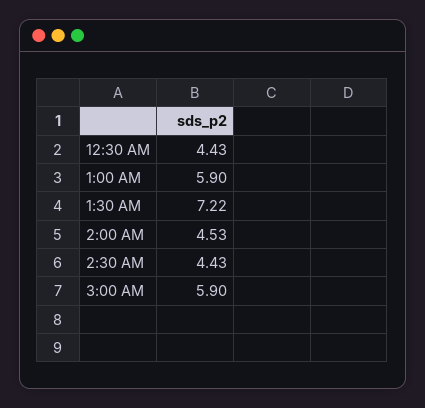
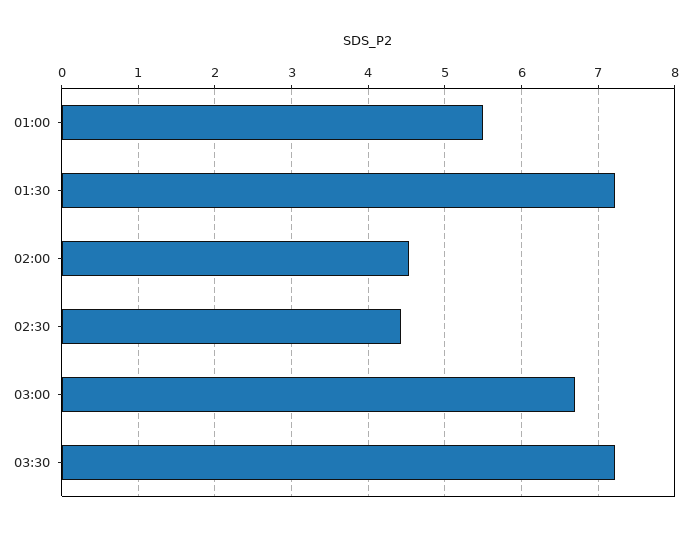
12:30 AM: 4.43 -> none
1:00 AM: 5.9 -> 5.5
3:00 AM: 5.9 -> 6.7
03:30: none -> 7.2

